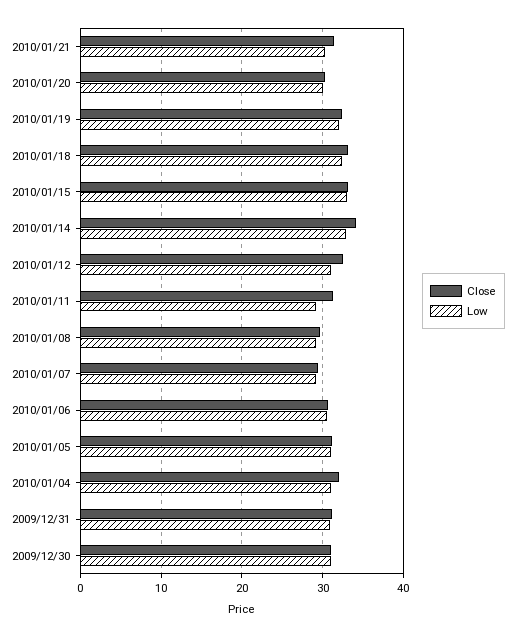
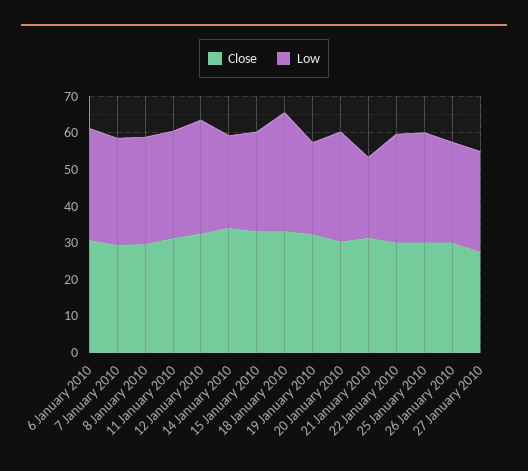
Low, 2010/01/21: 30 -> 22.5
Low, 2010/01/19: 32 -> 25
Low, 2010/01/15: 33 -> 27.5
Low, 2010/01/14: 33 -> 25
Close, 2010/01/05: 31 -> none
Low, 2010/01/05: 31 -> none
Close, 2010/01/04: 32 -> none
Low, 2010/01/04: 31 -> none
Close, 2009/12/31: 31 -> none
Low, 2009/12/31: 31 -> none
Close, 2009/12/30: 31 -> none
Low, 2009/12/30: 31 -> none
Close, 22 January 2010: none -> 30
Low, 22 January 2010: none -> 30
Close, 25 January 2010: none -> 30
Low, 25 January 2010: none -> 30
Close, 26 January 2010: none -> 30
Low, 26 January 2010: none -> 27.5
Close, 27 January 2010: none -> 27.5
Low, 27 January 2010: none -> 27.5

